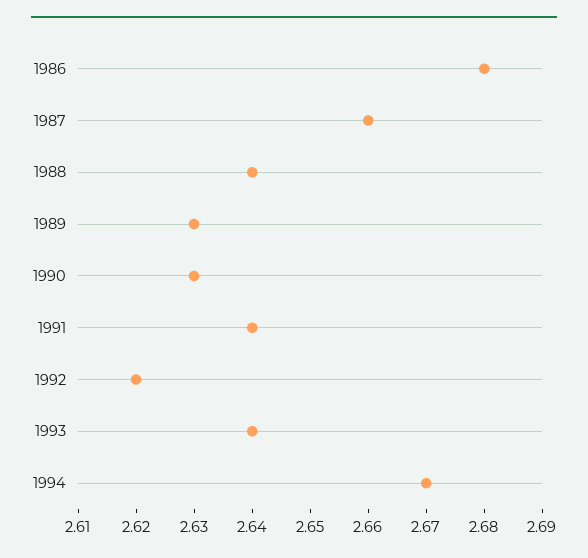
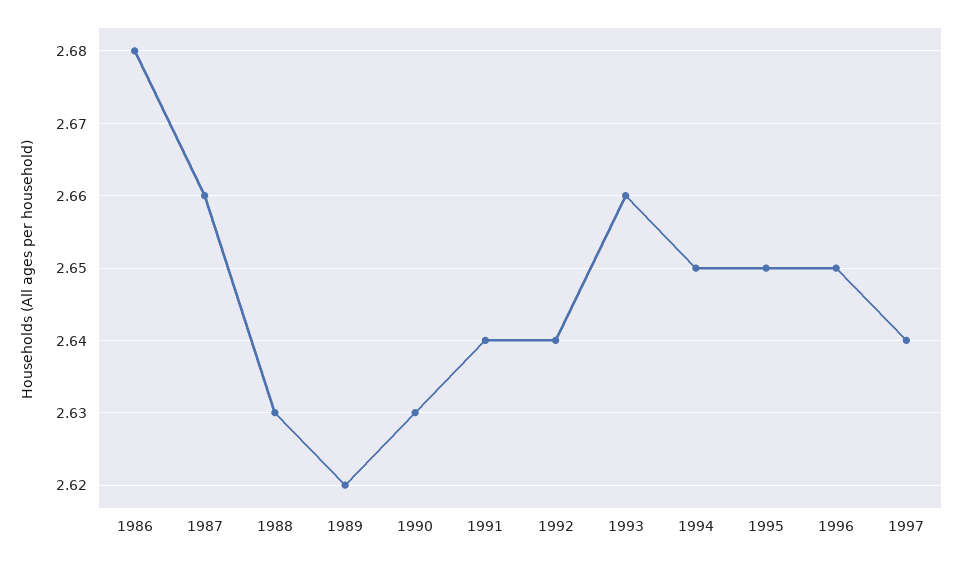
1988: 2.64 -> 2.63
1989: 2.63 -> 2.62
1992: 2.62 -> 2.64
1993: 2.64 -> 2.66
1994: 2.67 -> 2.65
1995: none -> 2.65
1996: none -> 2.65
1997: none -> 2.64

